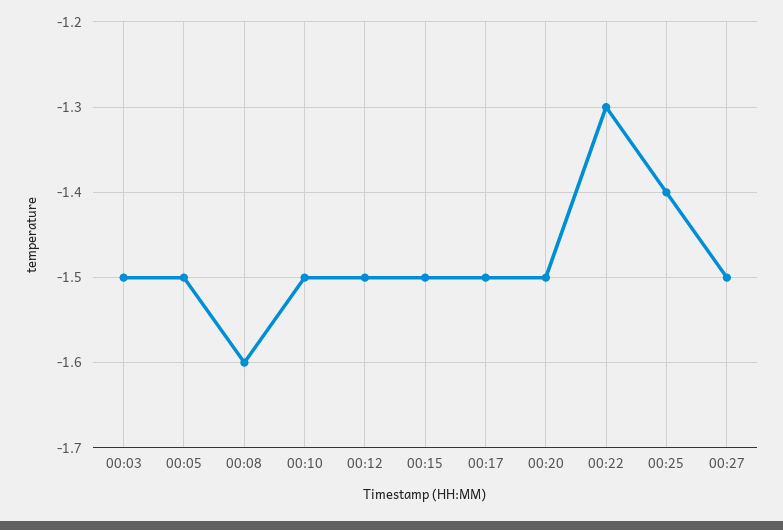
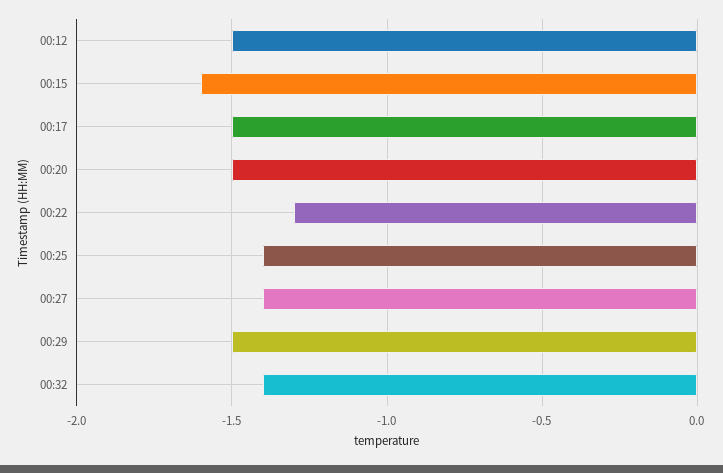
00:03: -1.5 -> none
00:05: -1.5 -> none
00:08: -1.6 -> none
00:10: -1.5 -> none
00:15: -1.5 -> -1.6
00:27: -1.5 -> -1.4
00:29: none -> -1.5
00:32: none -> -1.4

